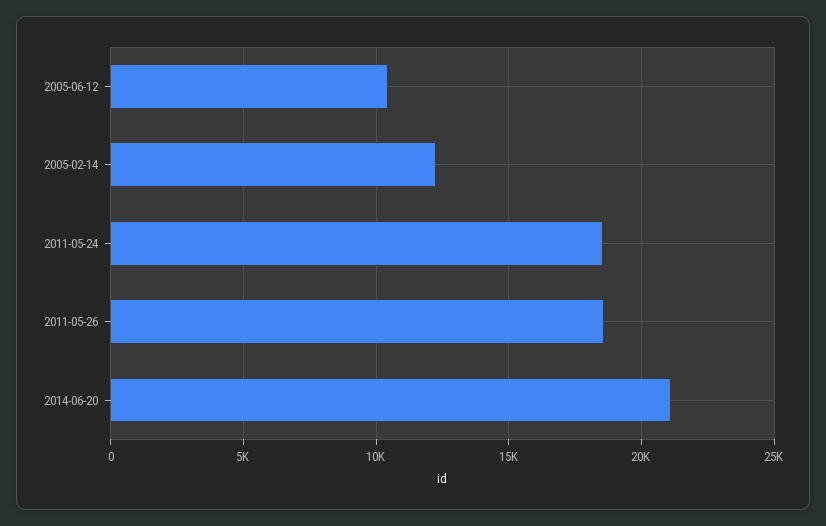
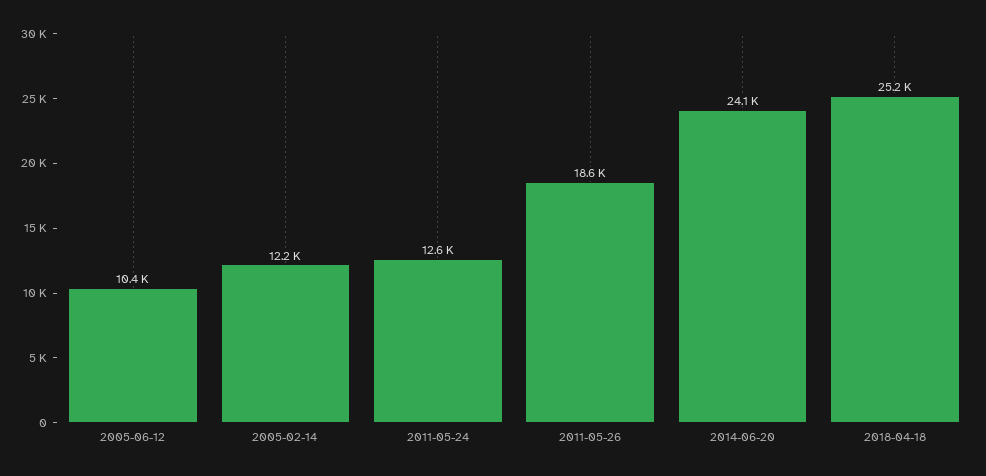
2011-05-24: 18500 -> 12600
2014-06-20: 21000 -> 24100
2018-04-18: none -> 25200

